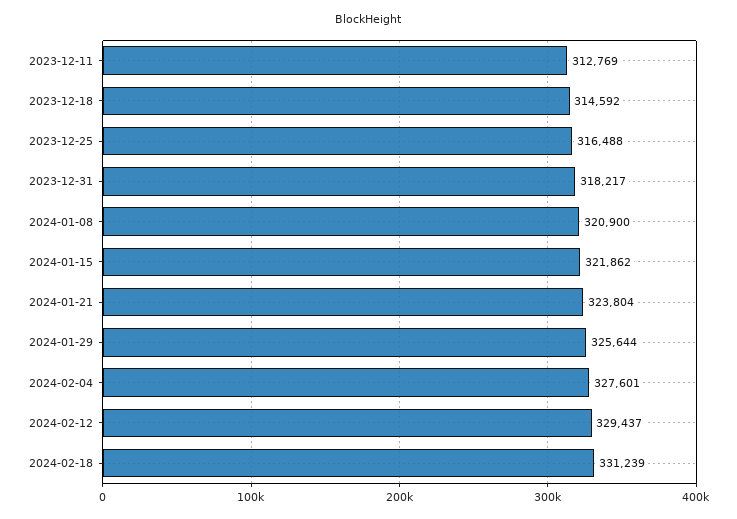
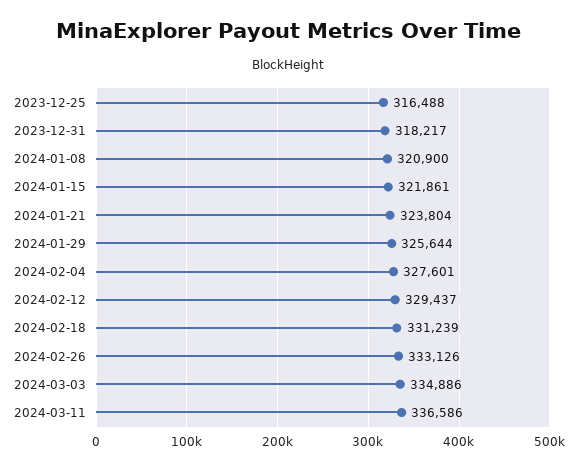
2023-12-11: 312769 -> none
2023-12-18: 314592 -> none
2024-01-15: 321862 -> 321861
2024-02-26: none -> 333126
2024-03-03: none -> 334886
2024-03-11: none -> 336586

